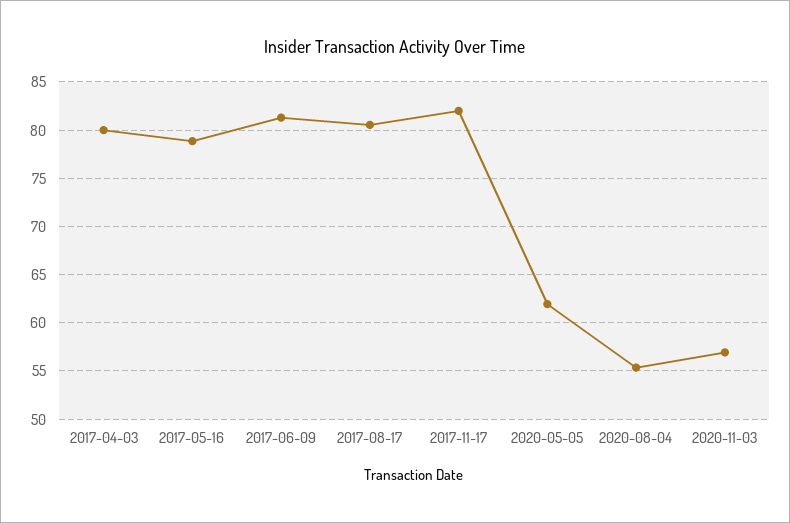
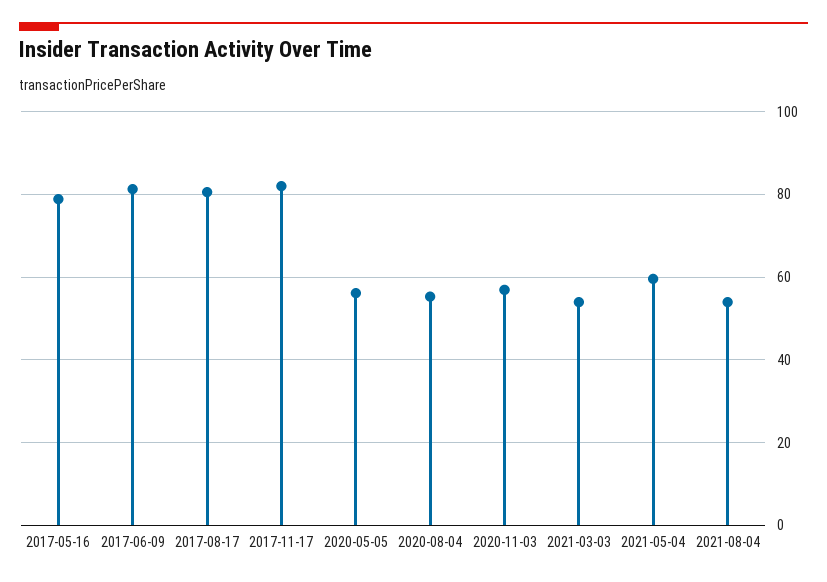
2017-04-03: 80 -> none
2020-05-05: 62 -> 56
2021-03-03: none -> 54
2021-05-04: none -> 60
2021-08-04: none -> 54

